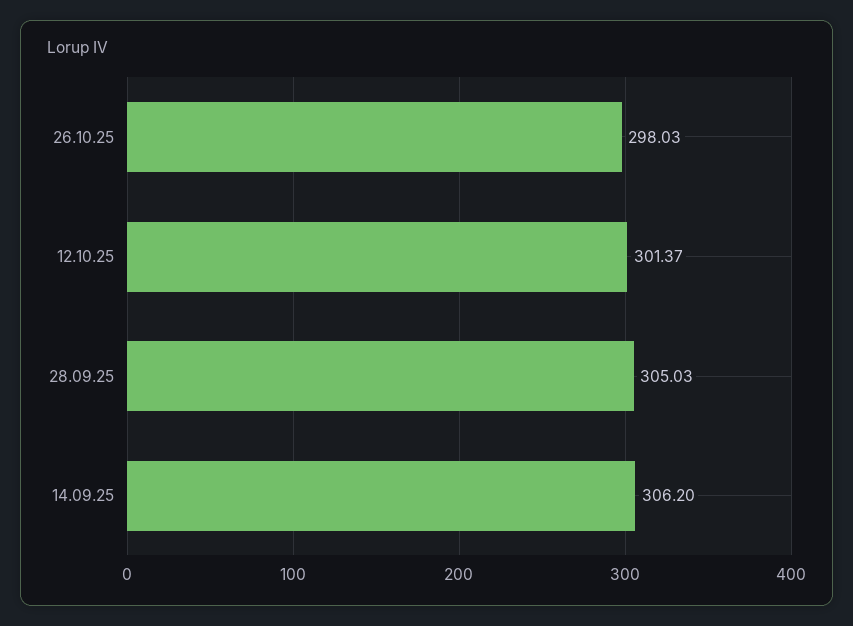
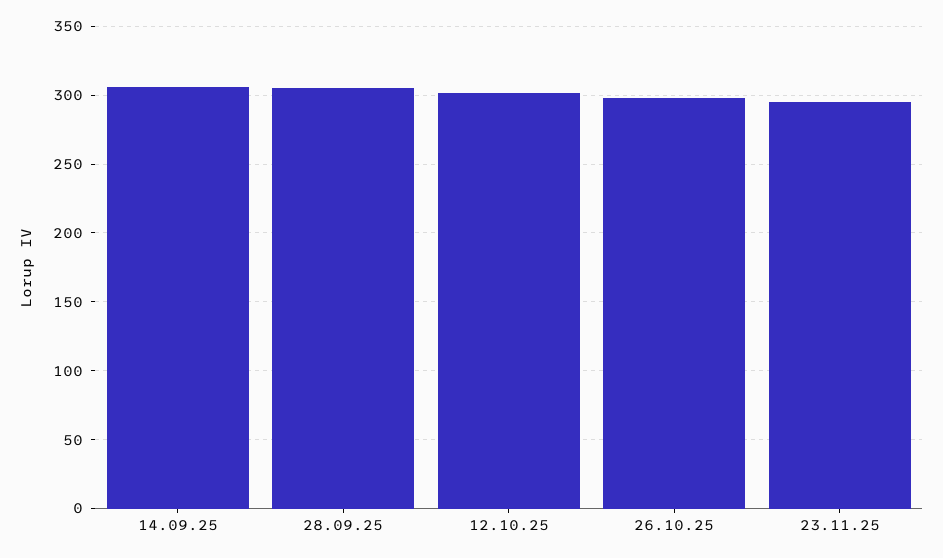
23.11.25: none -> 295

